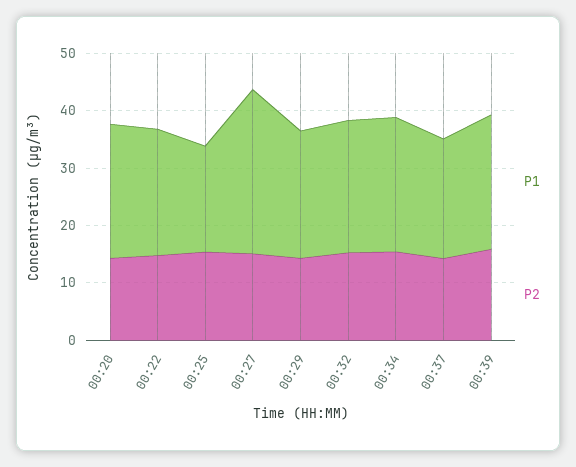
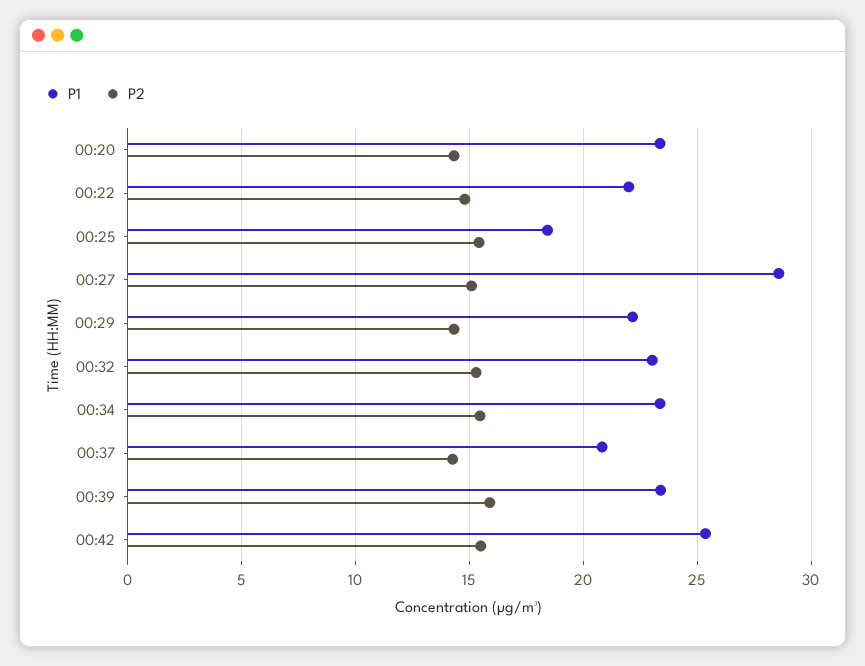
P1, 00:42: none -> 25.5
P2, 00:42: none -> 15.5

